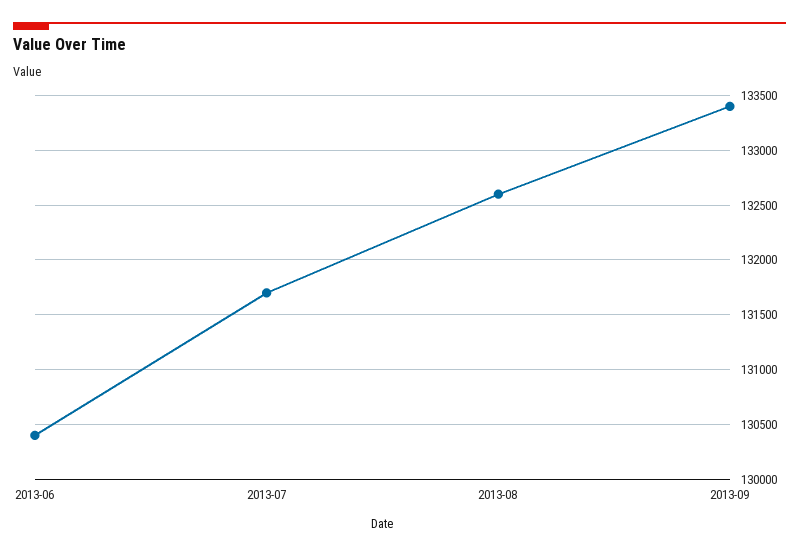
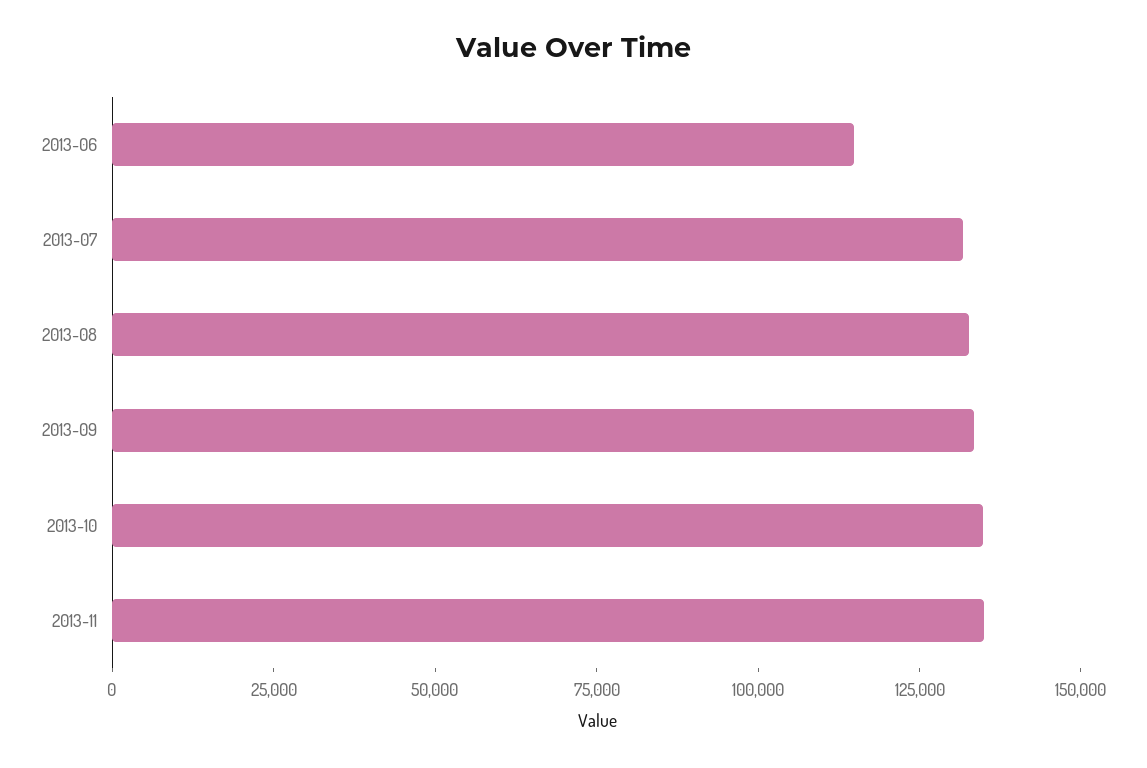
2013-06: 130400 -> 115000
2013-10: none -> 135000
2013-11: none -> 135000

